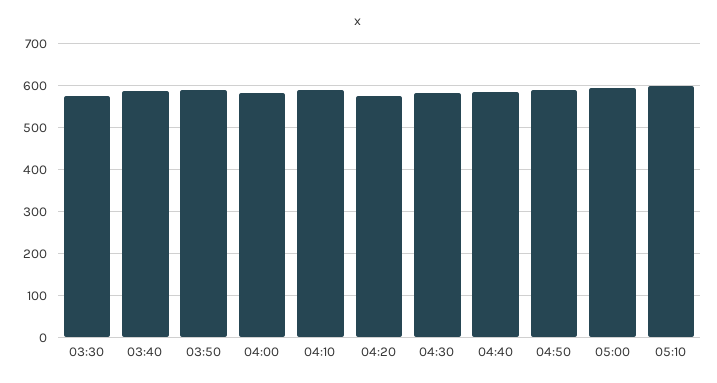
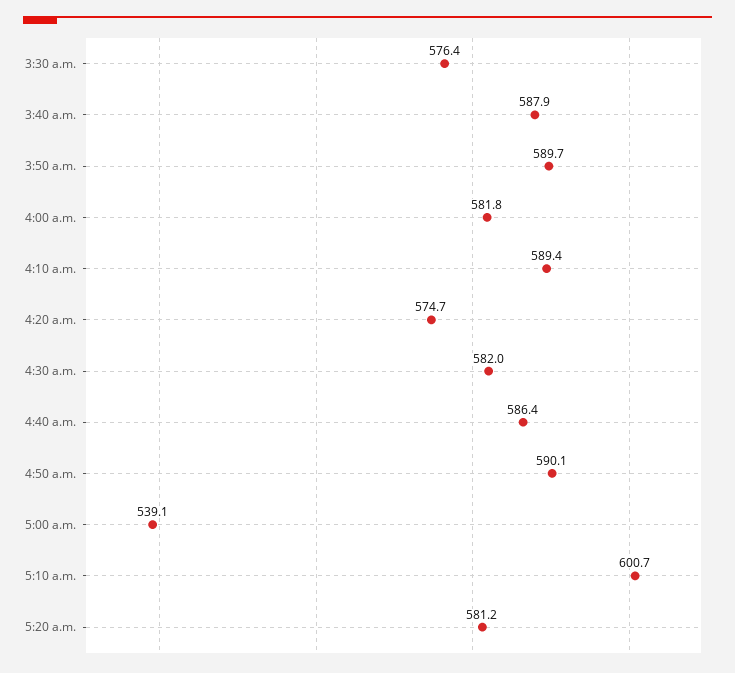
05:00: 600 -> 539.1
5:20 a.m.: none -> 581.2

